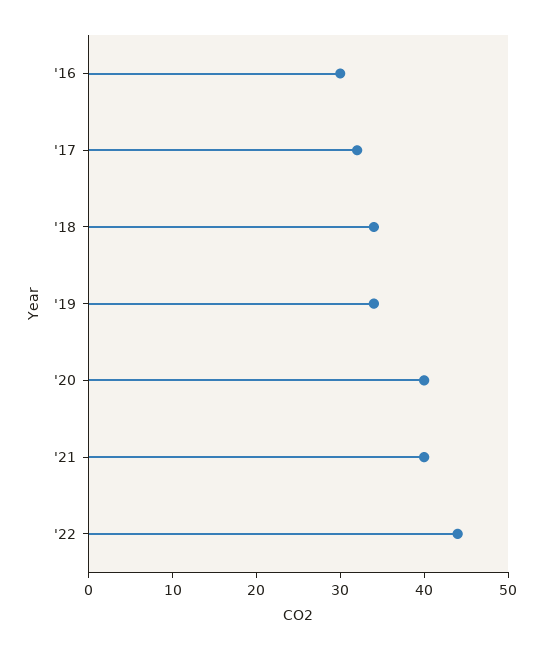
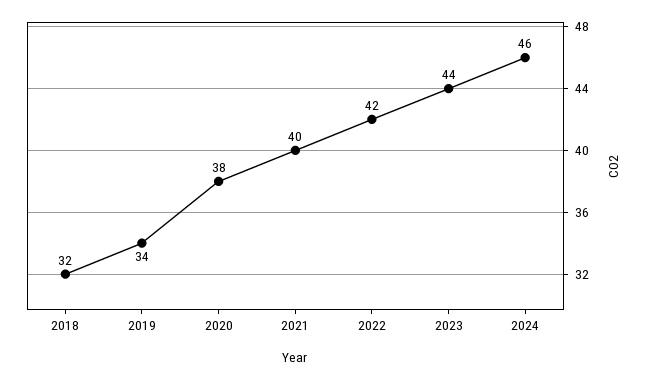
'16: 30 -> none
'17: 32 -> none
'18: 34 -> 32
'20: 40 -> 38
'22: 44 -> 42
2023: none -> 44
2024: none -> 46

